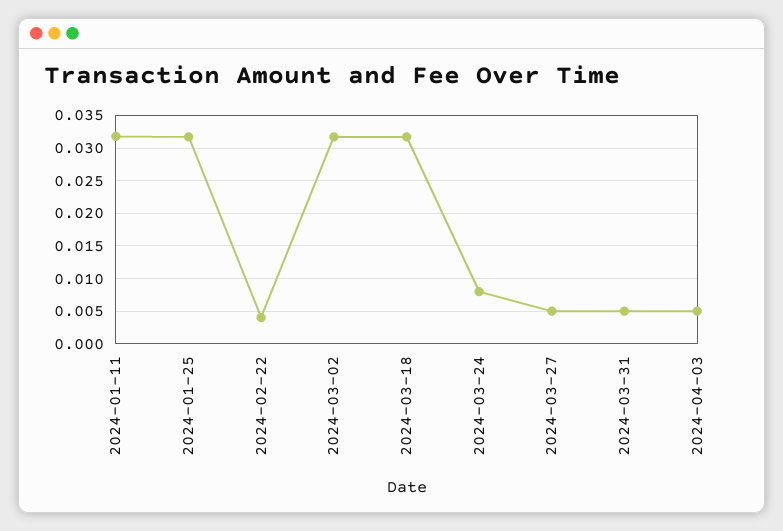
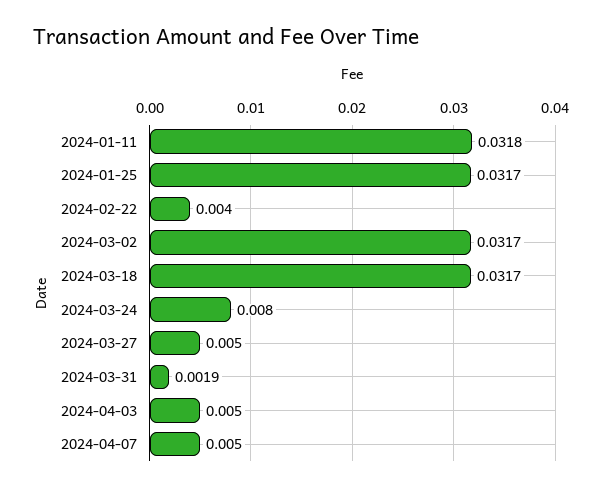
2024-03-31: 0.005 -> 0.0019
2024-04-07: none -> 0.005

